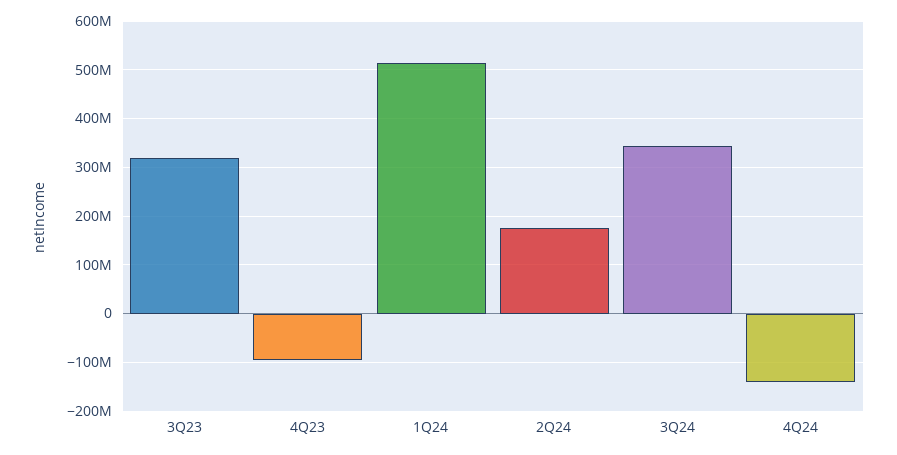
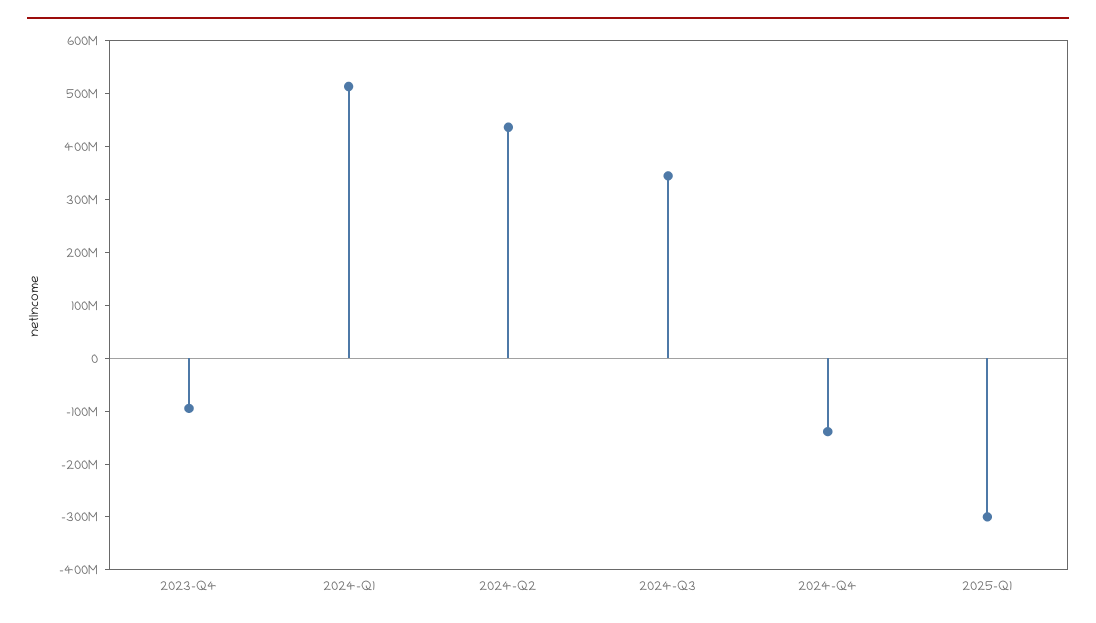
3Q23: 320000000 -> none
2Q24: 180000000 -> 440000000
2025-Q1: none -> -300000000

